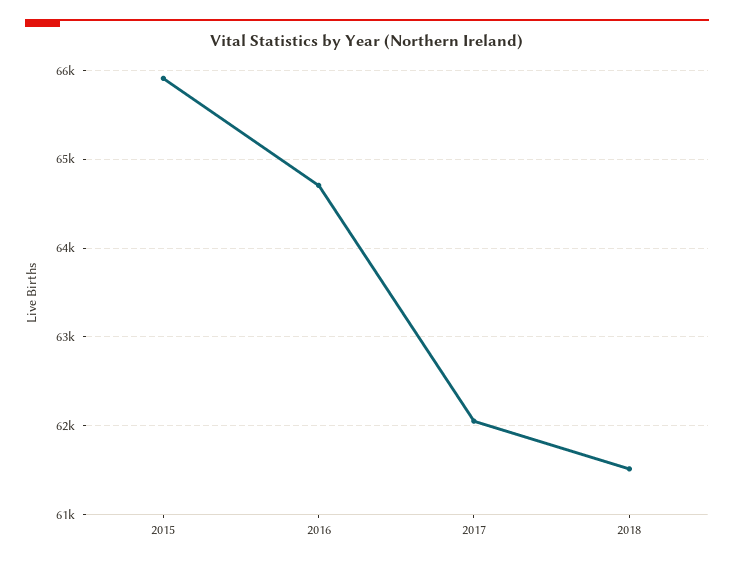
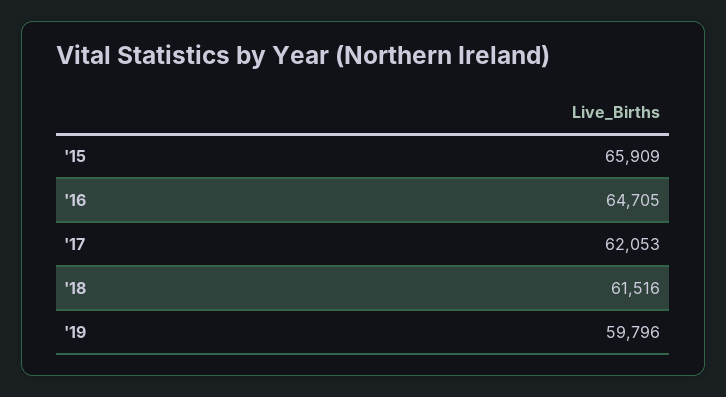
'19: none -> 59796

